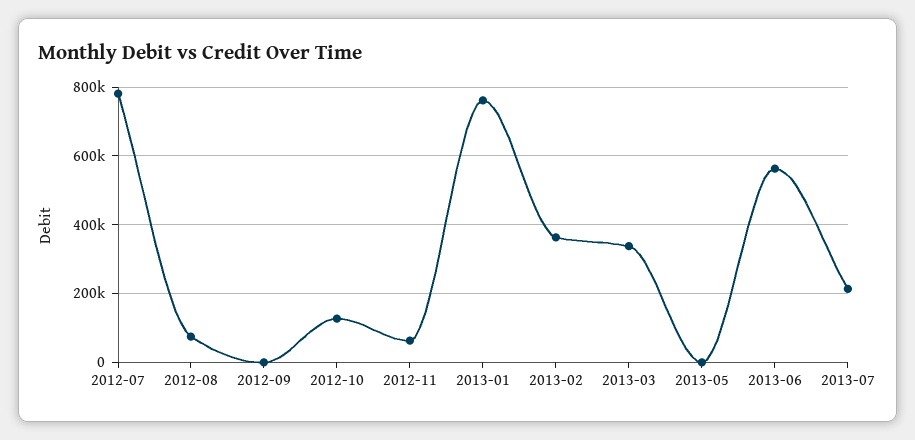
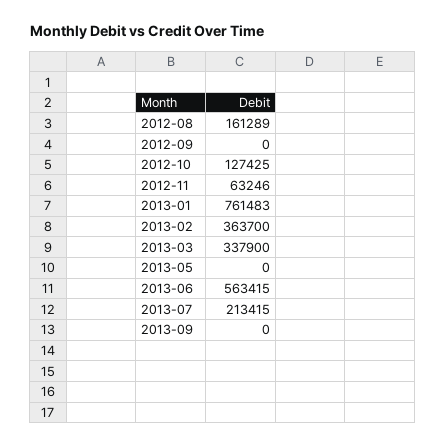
2012-07: 780000 -> none
2012-08: 80000 -> 161289
2013-09: none -> 0

